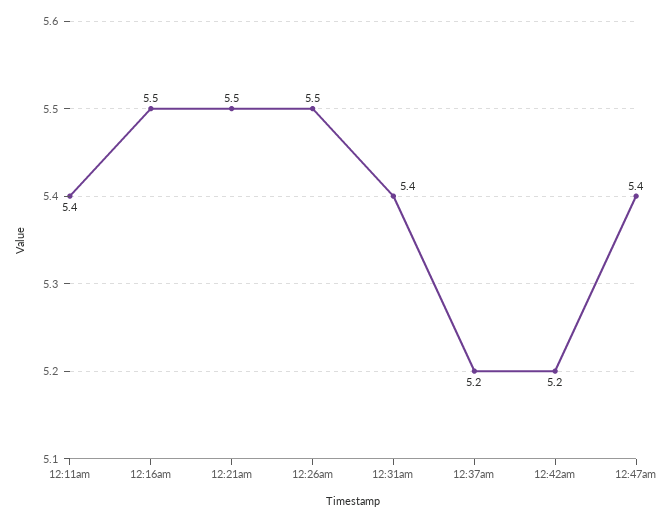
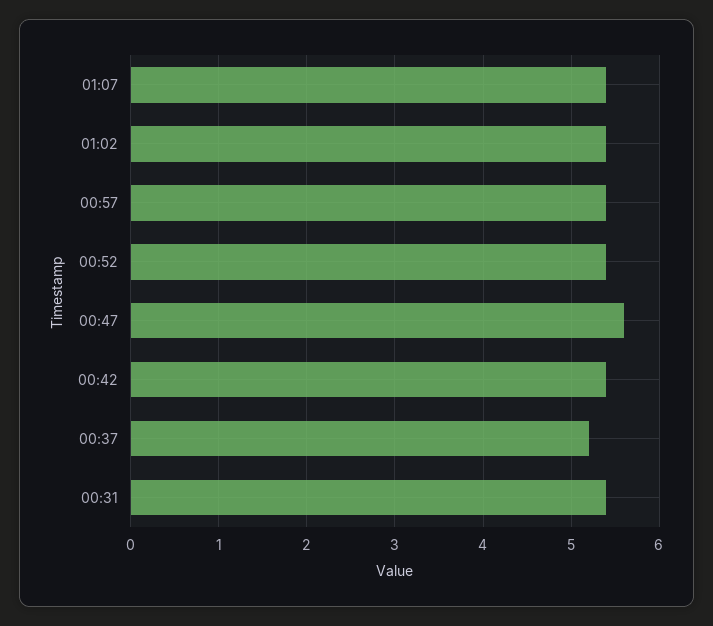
12:11am: 5.4 -> none
12:16am: 5.5 -> none
12:21am: 5.5 -> none
12:26am: 5.5 -> none
12:42am: 5.2 -> 5.4
12:47am: 5.4 -> 5.6
01:07: none -> 5.4
01:02: none -> 5.4
00:57: none -> 5.4
00:52: none -> 5.4

